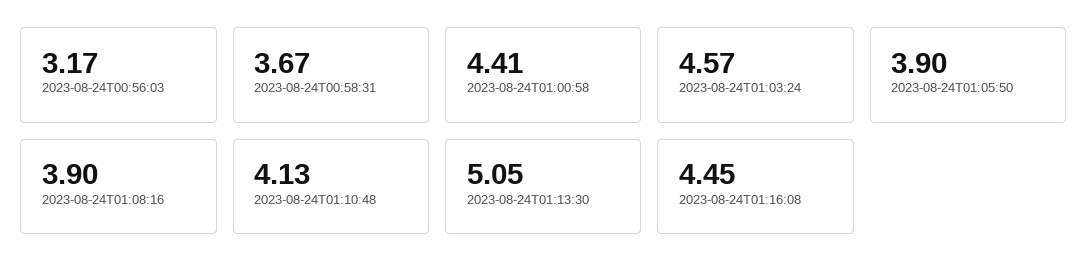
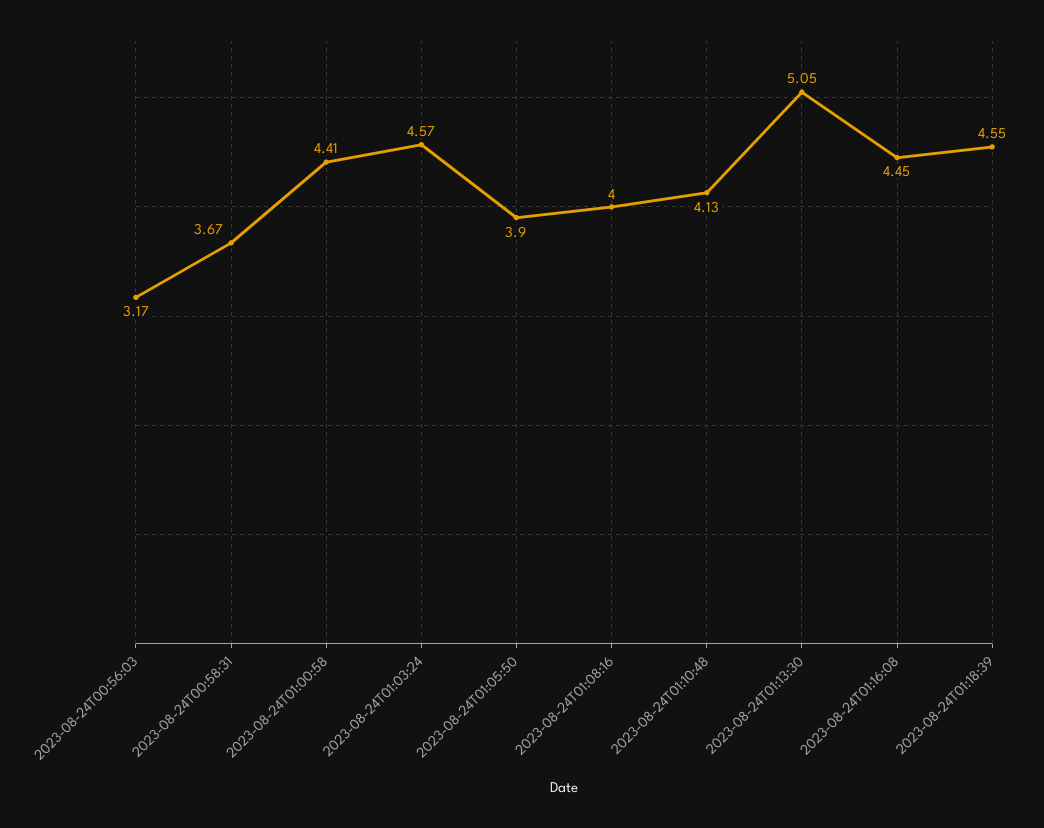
2023-08-24T01:08:16: 3.9 -> 4
2023-08-24T01:18:39: none -> 4.55

